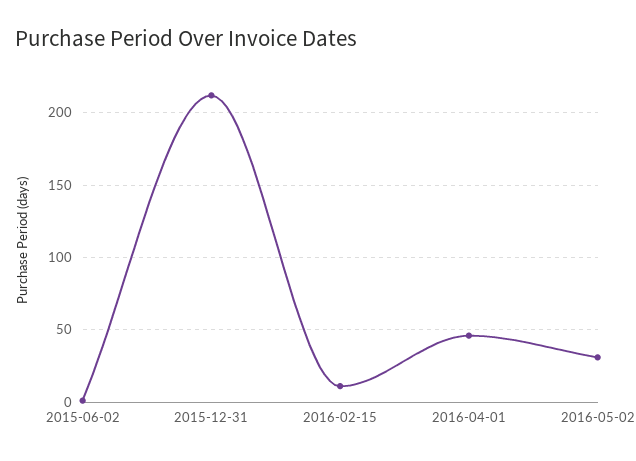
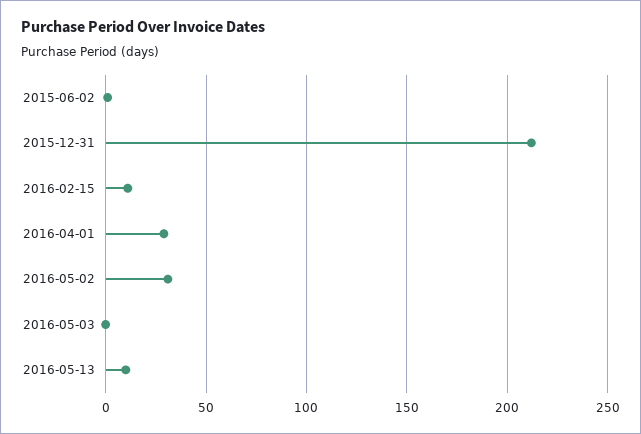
2016-04-01: 45 -> 30
2016-05-03: none -> 0
2016-05-13: none -> 10

